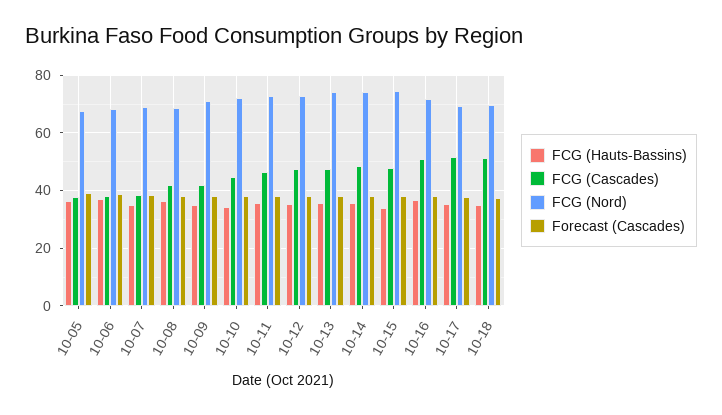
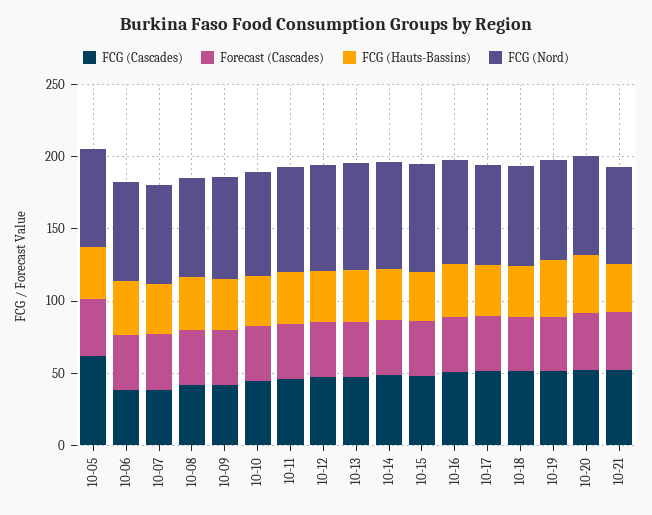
FCG (Cascades), 10-05: 37.5 -> 60
FCG (Cascades), 10-19: none -> 50
Forecast (Cascades), 10-19: none -> 40
FCG (Hauts-Bassins), 10-19: none -> 40
FCG (Nord), 10-19: none -> 70
FCG (Cascades), 10-20: none -> 50
Forecast (Cascades), 10-20: none -> 40
FCG (Hauts-Bassins), 10-20: none -> 40
FCG (Nord), 10-20: none -> 70
FCG (Cascades), 10-21: none -> 50
Forecast (Cascades), 10-21: none -> 40
FCG (Hauts-Bassins), 10-21: none -> 30
FCG (Nord), 10-21: none -> 70

